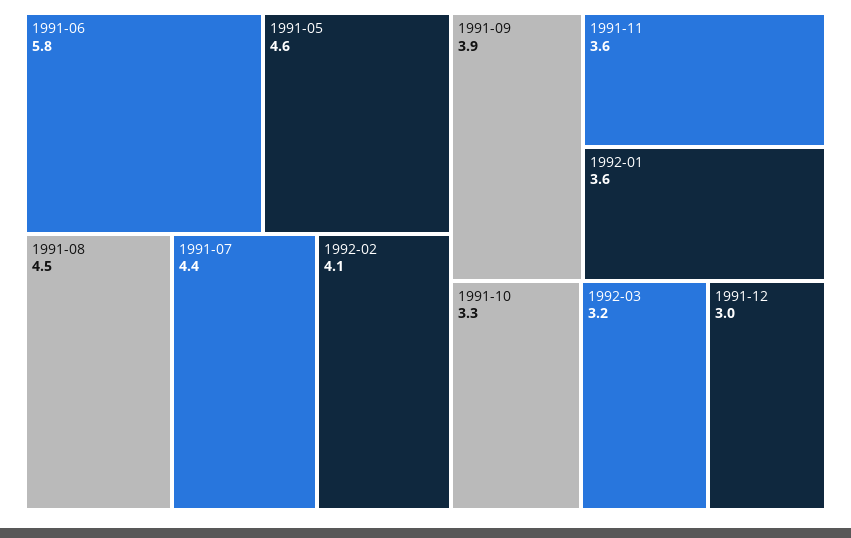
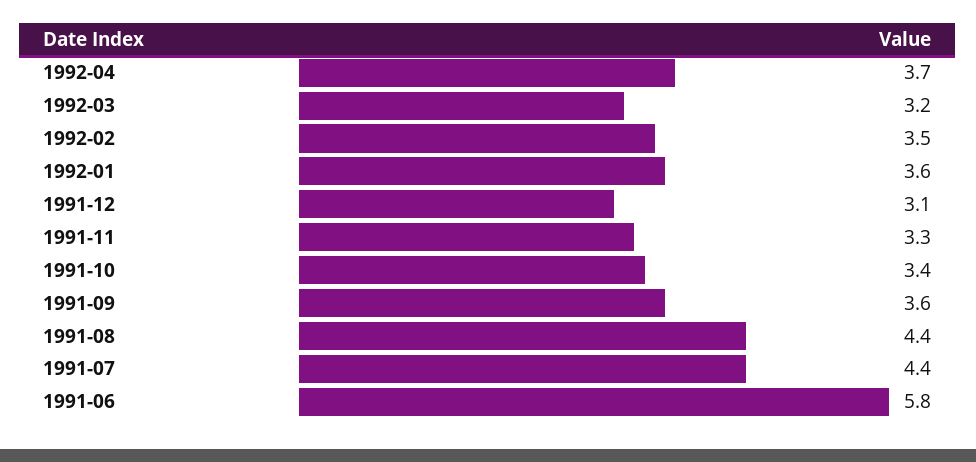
1991-05: 4.6 -> none
1991-08: 4.5 -> 4.4
1992-02: 4.1 -> 3.5
1991-09: 3.9 -> 3.6
1991-11: 3.6 -> 3.3
1991-10: 3.3 -> 3.4
1991-12: 3 -> 3.1
1992-04: none -> 3.7

